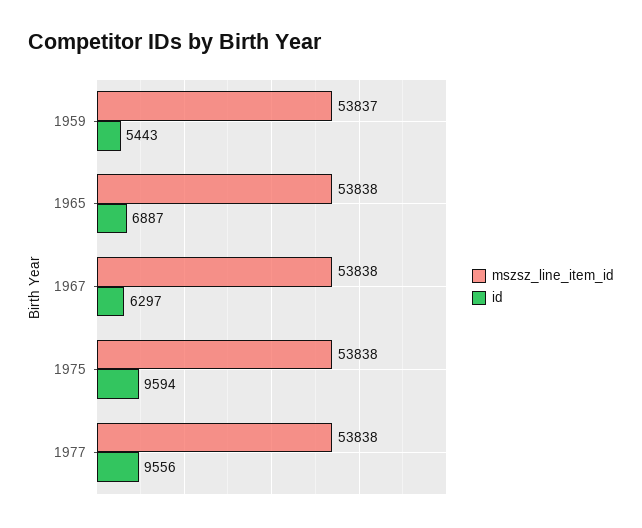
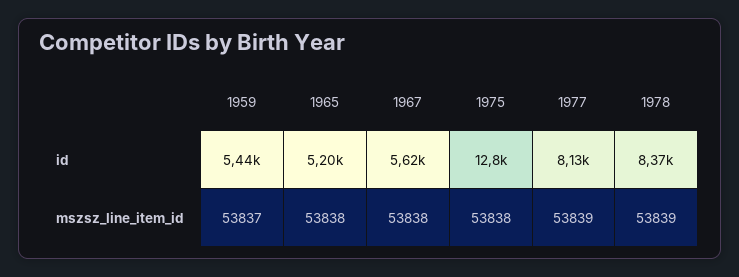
id, 1965: 6887 -> 5200
id, 1967: 6297 -> 5620
id, 1975: 9594 -> 12800
mszsz_line_item_id, 1977: 53838 -> 53839
id, 1977: 9556 -> 8130
id, 1978: none -> 8370
mszsz_line_item_id, 1978: none -> 53839

